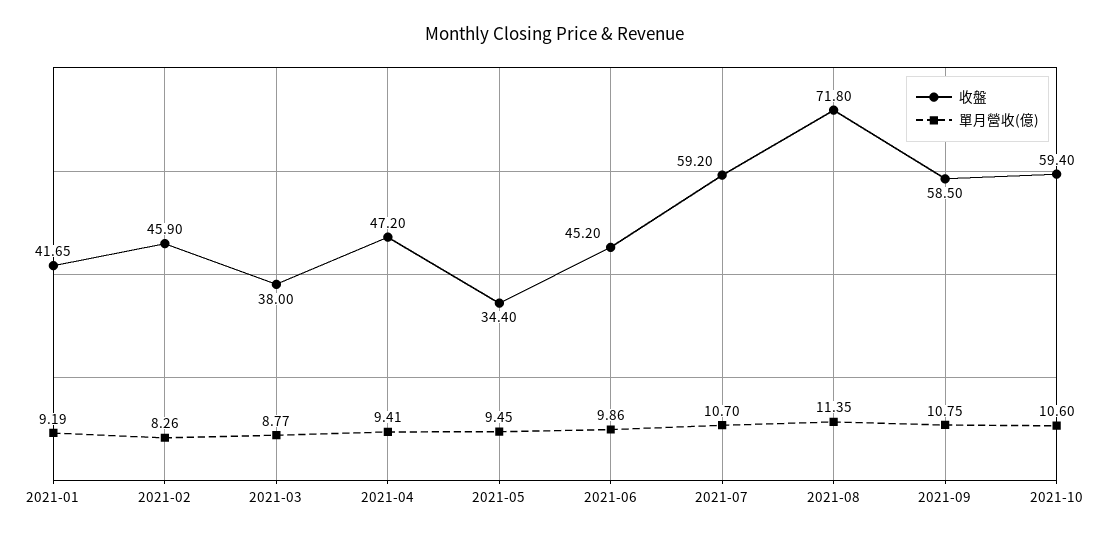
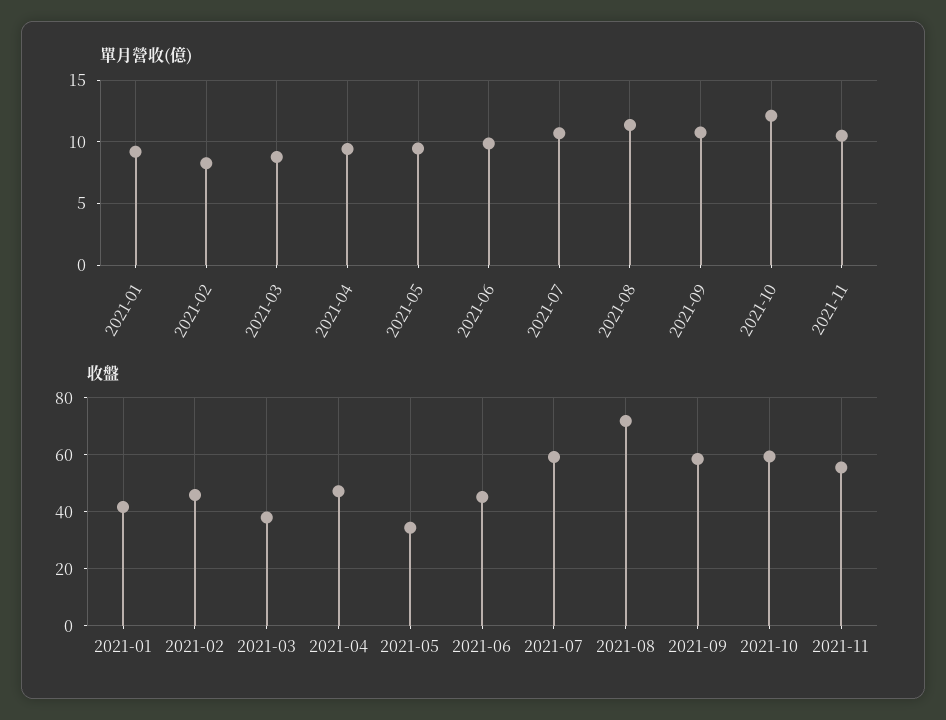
單月營收(億), 2021-10: 10.6 -> 12
單月營收(億), 2021-11: none -> 10.5
收盤, 2021-11: none -> 55

